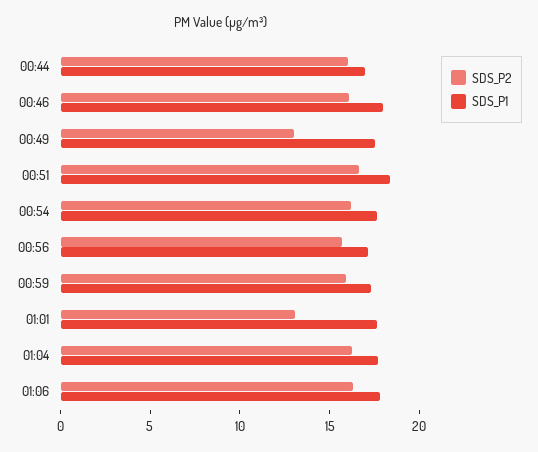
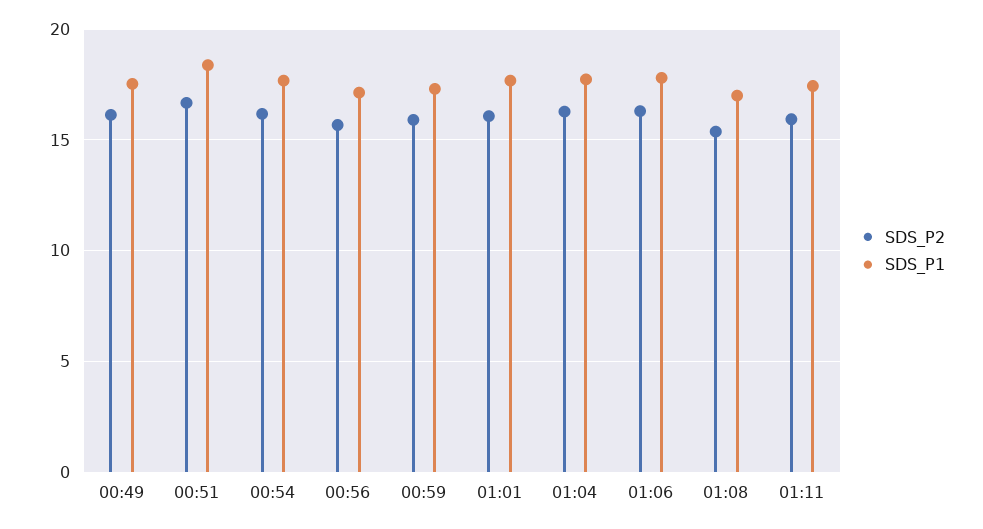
SDS_P2, 00:44: 16 -> none
SDS_P1, 00:44: 17 -> none
SDS_P2, 00:46: 16 -> none
SDS_P1, 00:46: 18 -> none
SDS_P2, 00:49: 13 -> 16
SDS_P2, 01:01: 13 -> 16
SDS_P2, 01:08: none -> 15.5
SDS_P1, 01:08: none -> 17
SDS_P2, 01:11: none -> 16
SDS_P1, 01:11: none -> 17.5

